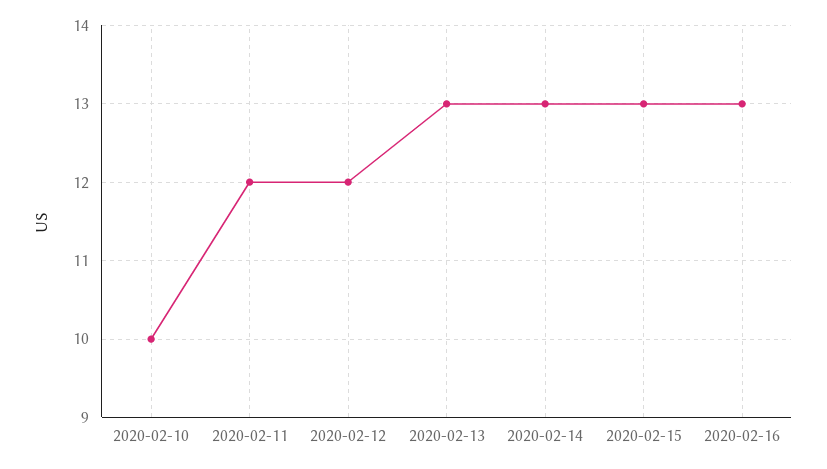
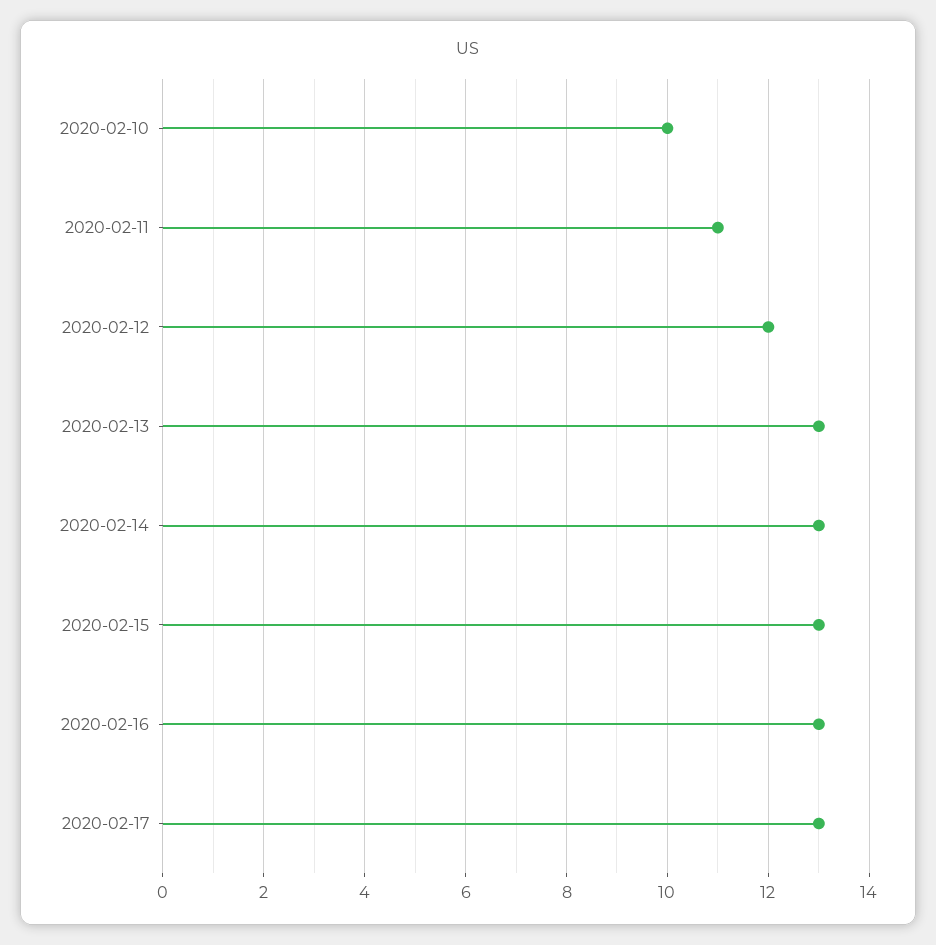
2020-02-11: 12 -> 11
2020-02-17: none -> 13

